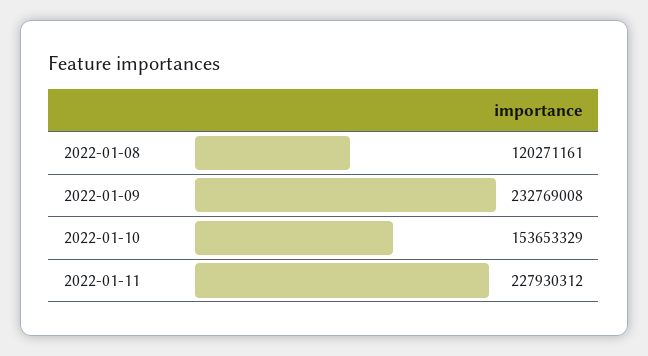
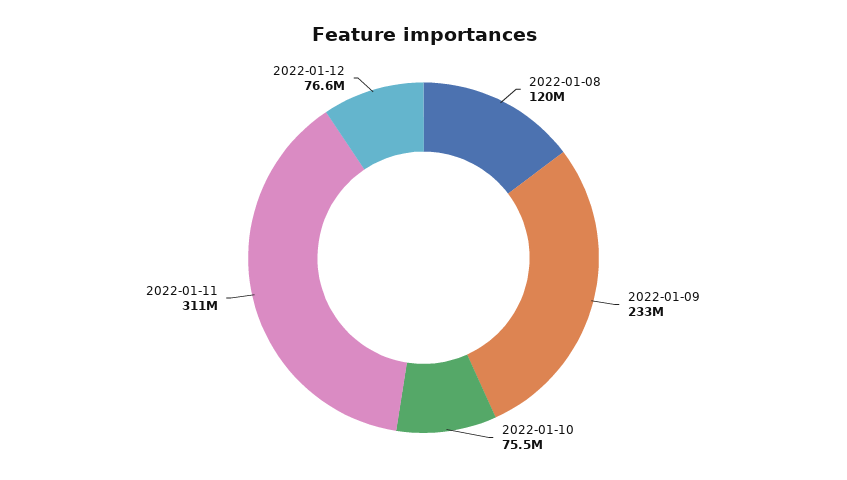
2022-01-10: 153653329 -> 75500000
2022-01-11: 227930312 -> 311000000
2022-01-12: none -> 76600000

